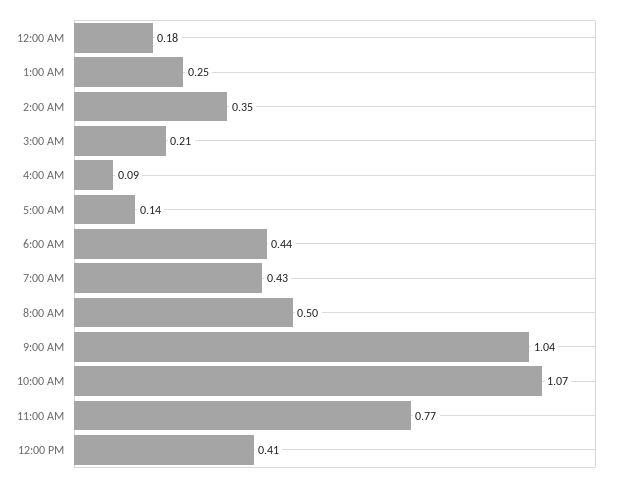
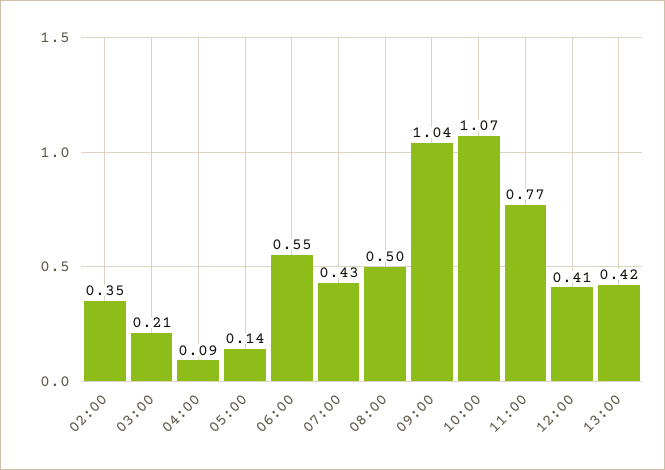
12:00 AM: 0.18 -> none
1:00 AM: 0.25 -> none
6:00 AM: 0.44 -> 0.55
13:00: none -> 0.42

